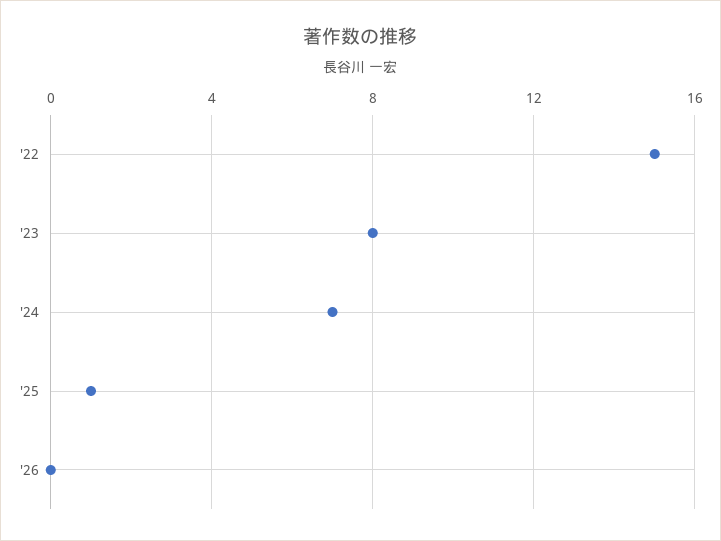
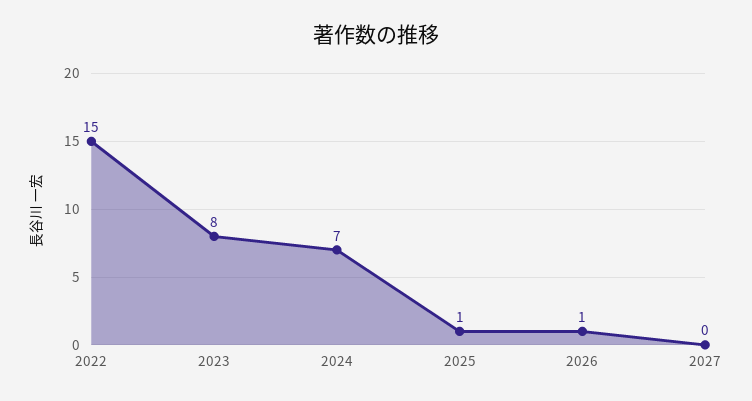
'26: 0 -> 1
2027: none -> 0

